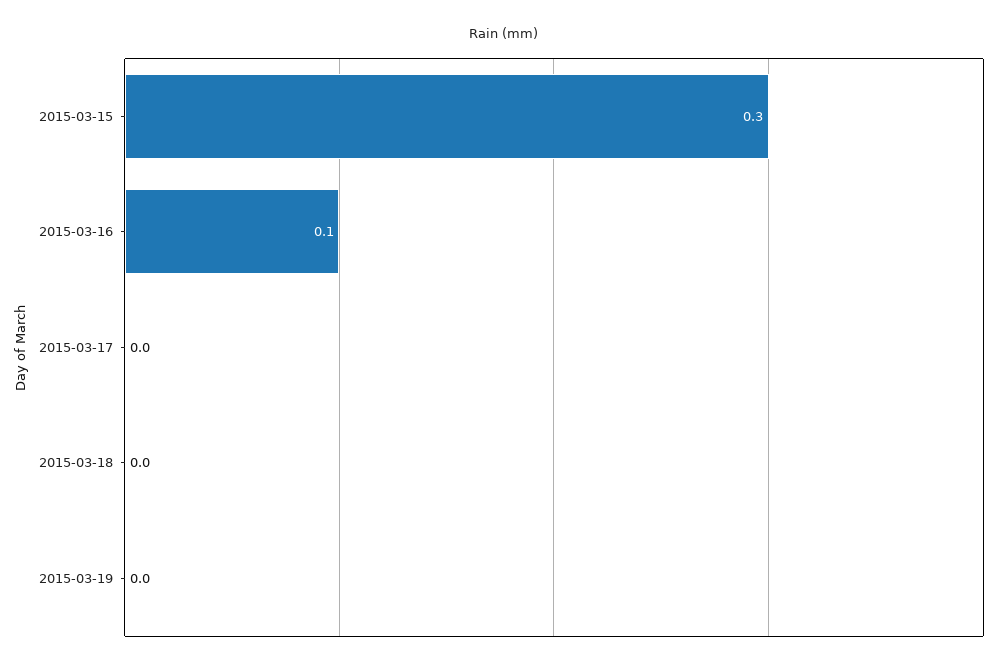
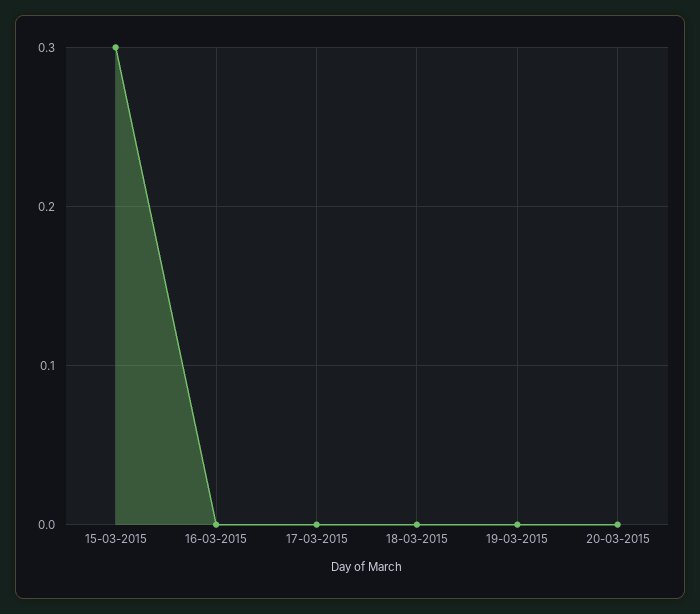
2015-03-16: 0.1 -> 0
20-03-2015: none -> 0

